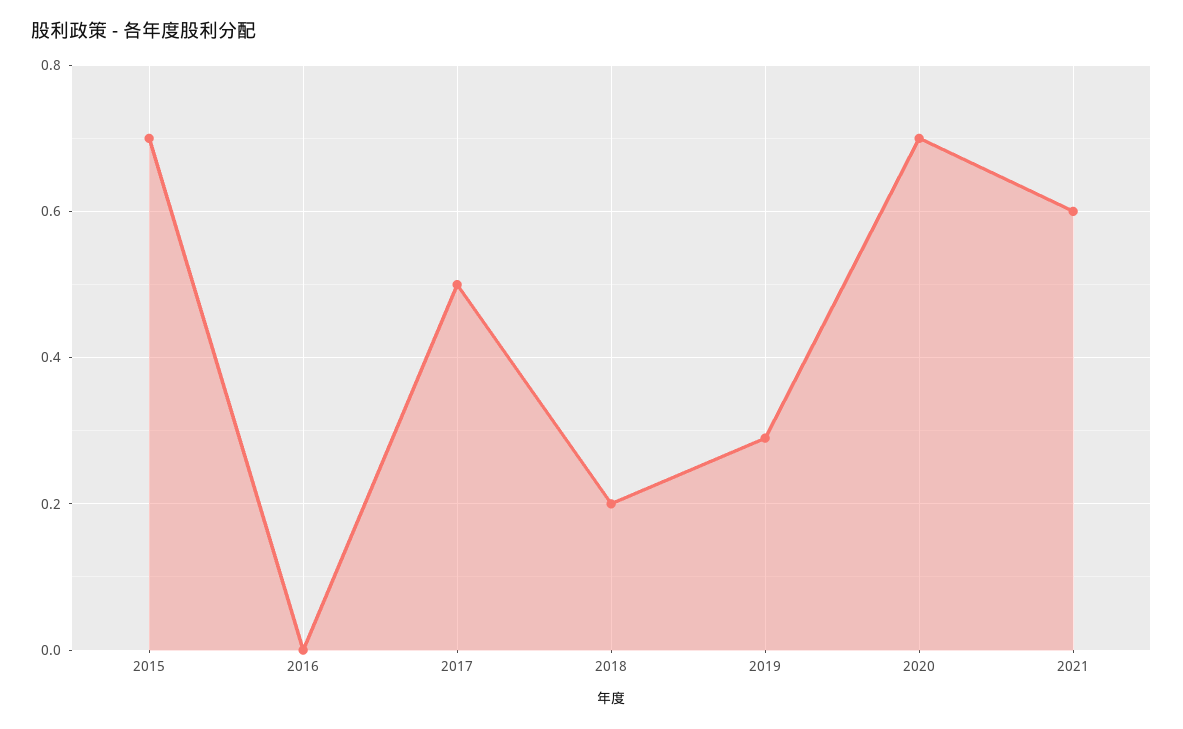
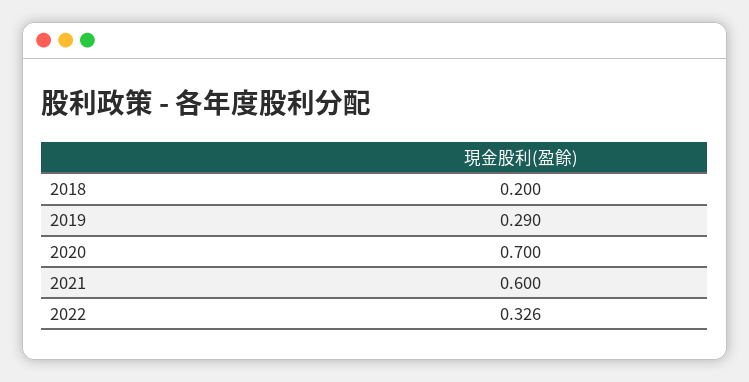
2015: 0.7 -> none
2016: 0 -> none
2017: 0.5 -> none
2022: none -> 0.326

